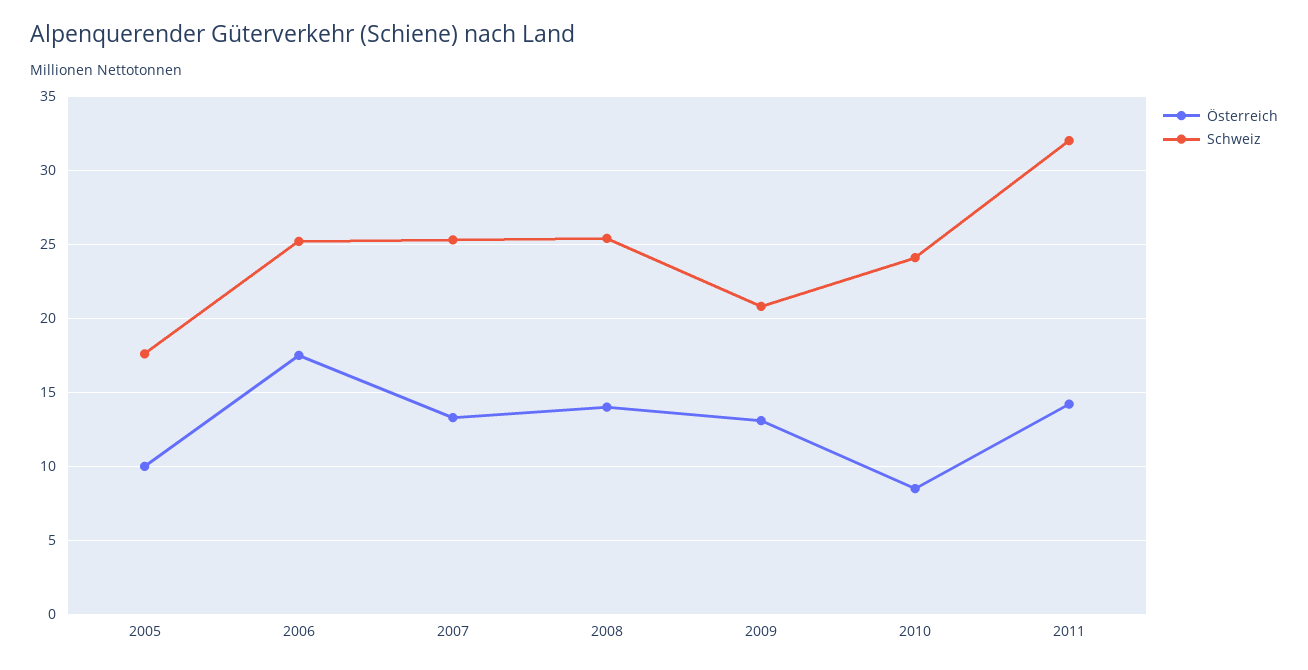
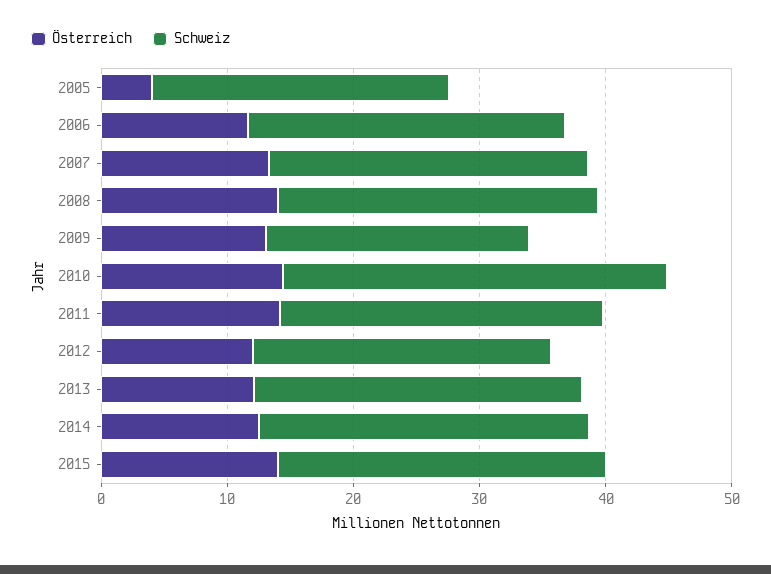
Österreich, 2005: 10 -> 4
Schweiz, 2005: 17.5 -> 24
Österreich, 2006: 17.5 -> 12
Österreich, 2010: 8.5 -> 14
Schweiz, 2010: 24 -> 30
Schweiz, 2011: 32 -> 26
Österreich, 2012: none -> 12
Schweiz, 2012: none -> 24
Österreich, 2013: none -> 12
Schweiz, 2013: none -> 26
Österreich, 2014: none -> 12
Schweiz, 2014: none -> 26
Österreich, 2015: none -> 14
Schweiz, 2015: none -> 26

